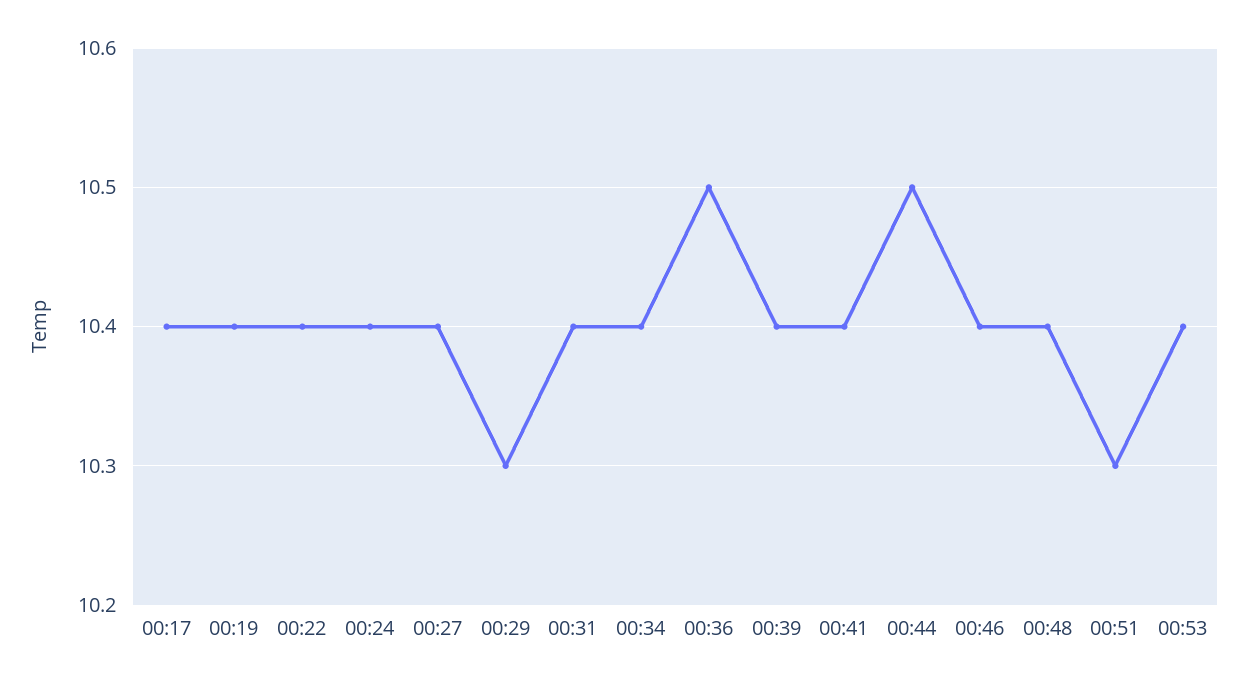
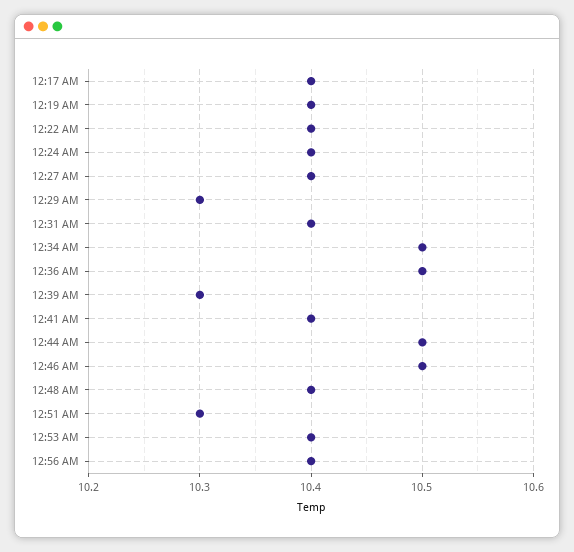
00:34: 10.4 -> 10.5
00:39: 10.4 -> 10.3
00:46: 10.4 -> 10.5
12:56 AM: none -> 10.4

